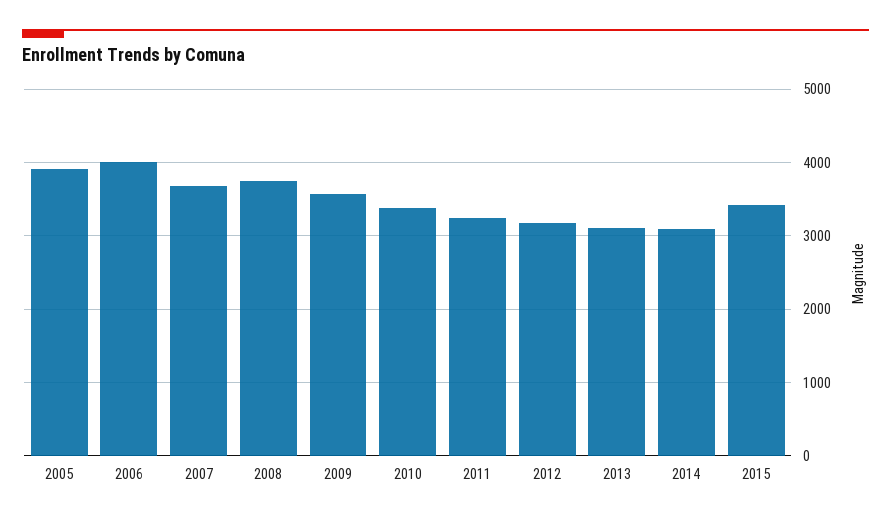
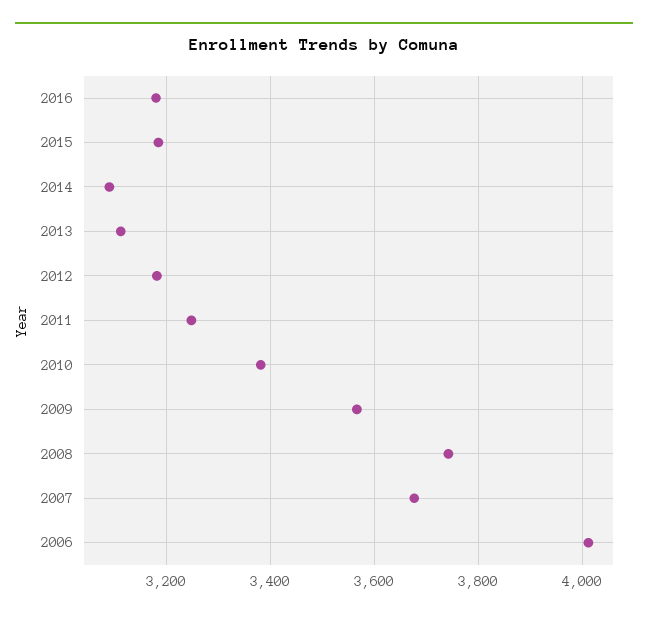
2005: 3900 -> none
2015: 3400 -> 3180
2016: none -> 3180

